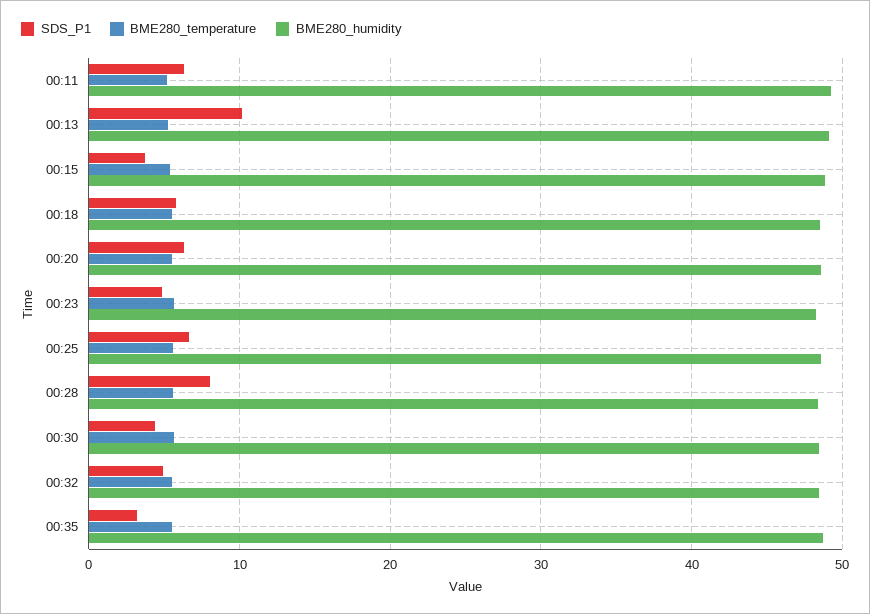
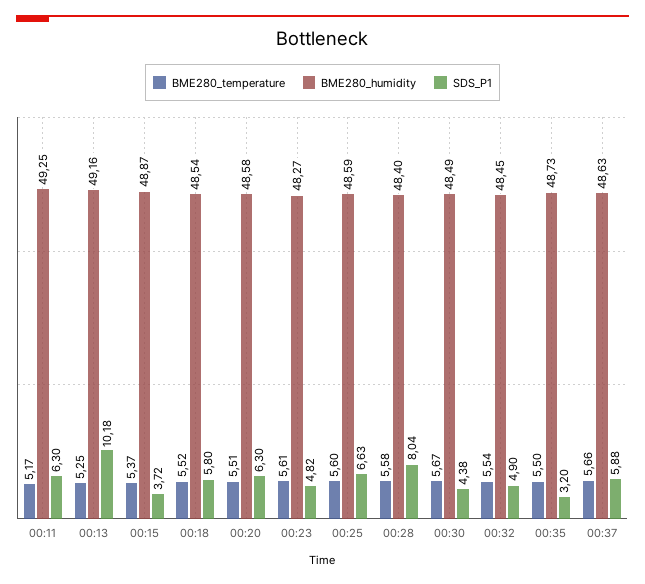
BME280_temperature, 00:37: none -> 5.66
BME280_humidity, 00:37: none -> 48.63
SDS_P1, 00:37: none -> 5.88

